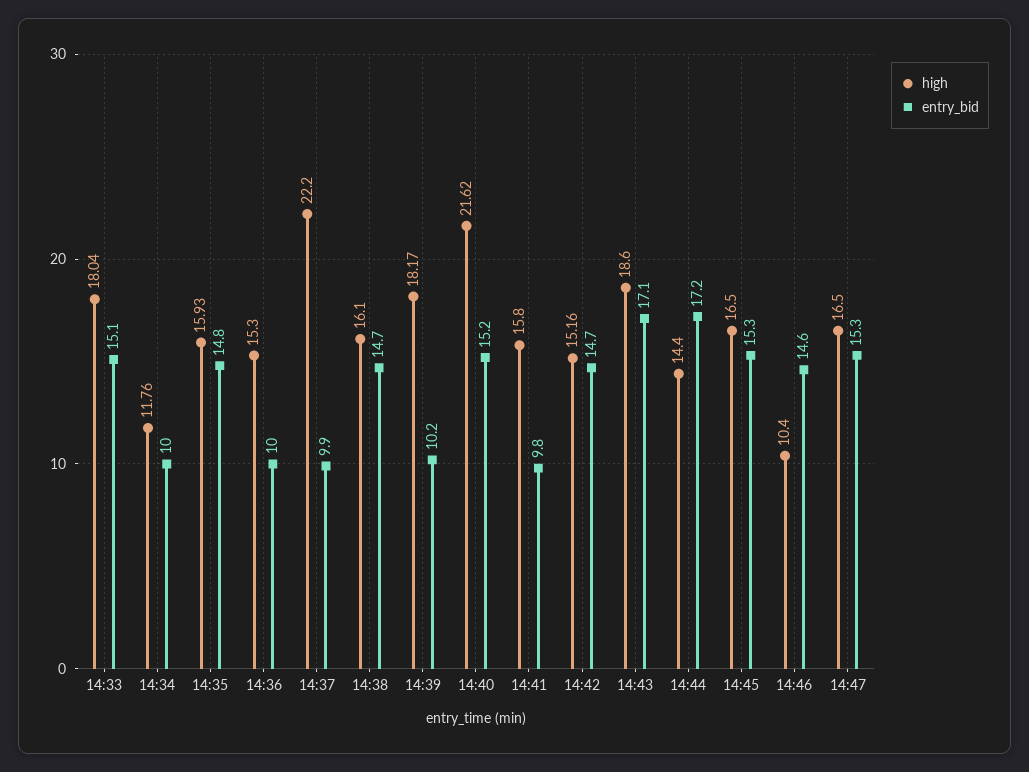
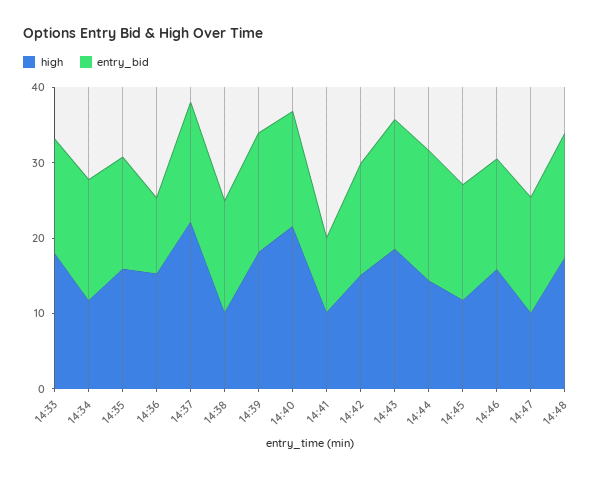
entry_bid, 14:34: 10 -> 16
entry_bid, 14:37: 9.9 -> 16
high, 14:38: 16.1 -> 10
entry_bid, 14:39: 10.2 -> 16
high, 14:41: 15.8 -> 10
high, 14:45: 16.5 -> 12
high, 14:46: 10.4 -> 16
high, 14:47: 16.5 -> 10
high, 14:48: none -> 18
entry_bid, 14:48: none -> 16

